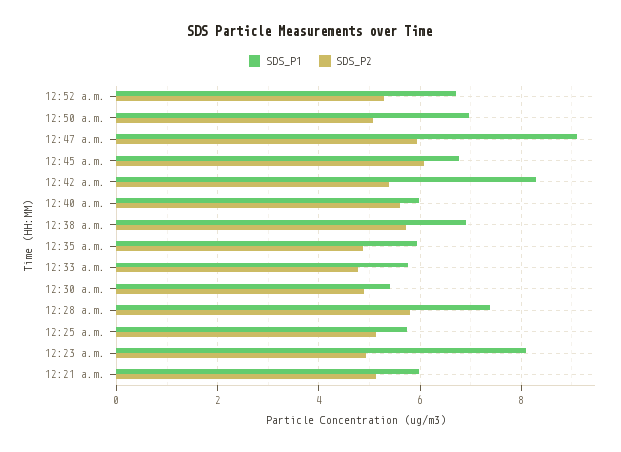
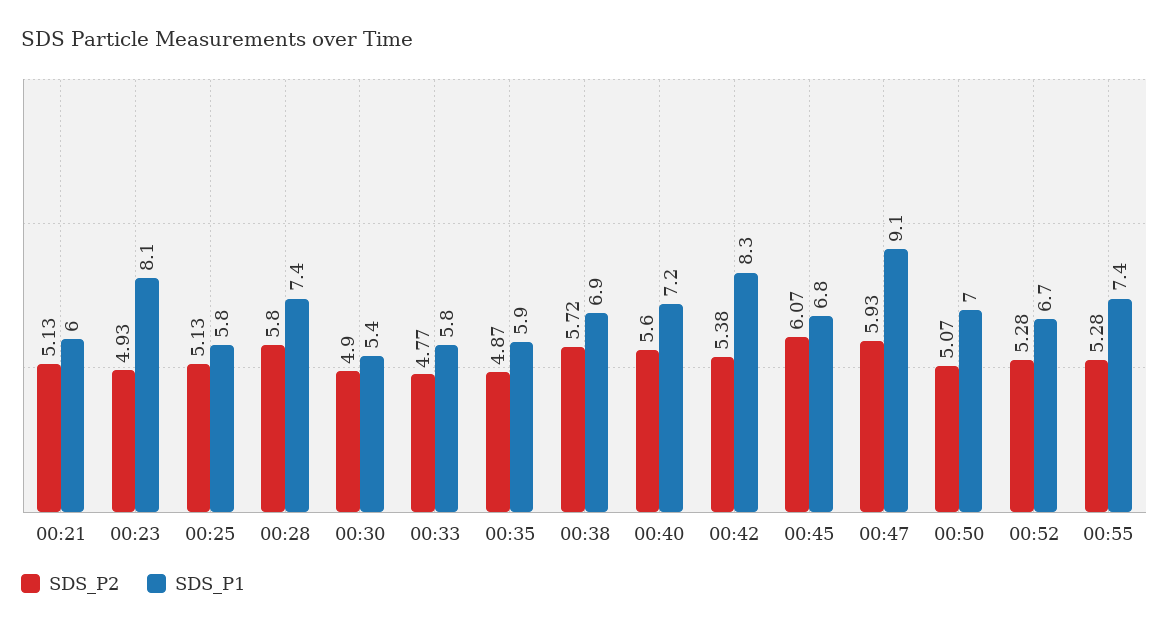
SDS_P1, 12:40 a.m.: 6 -> 7.2
SDS_P2, 00:55: none -> 5.28
SDS_P1, 00:55: none -> 7.4

